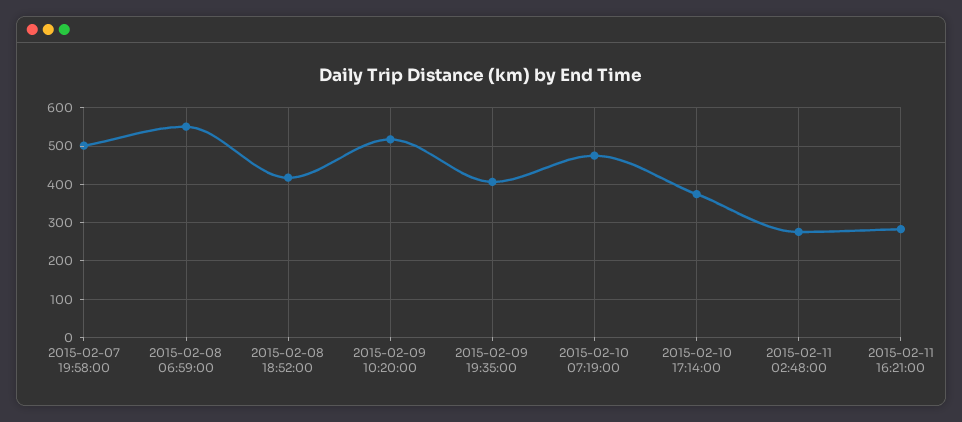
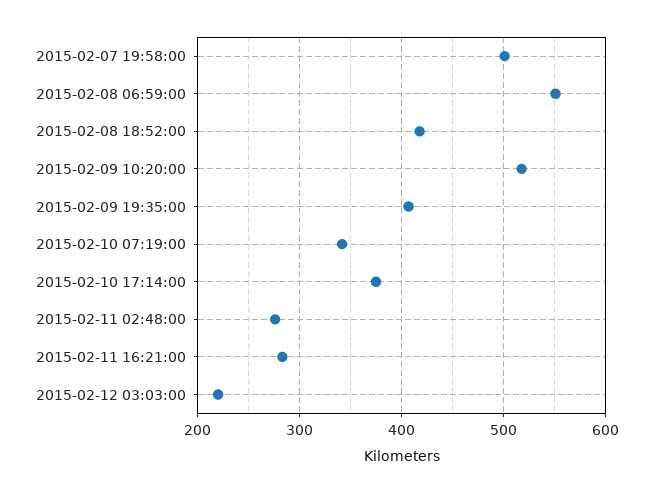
2015-02-10 07:19:00: 480 -> 340
2015-02-12 03:03:00: none -> 220

